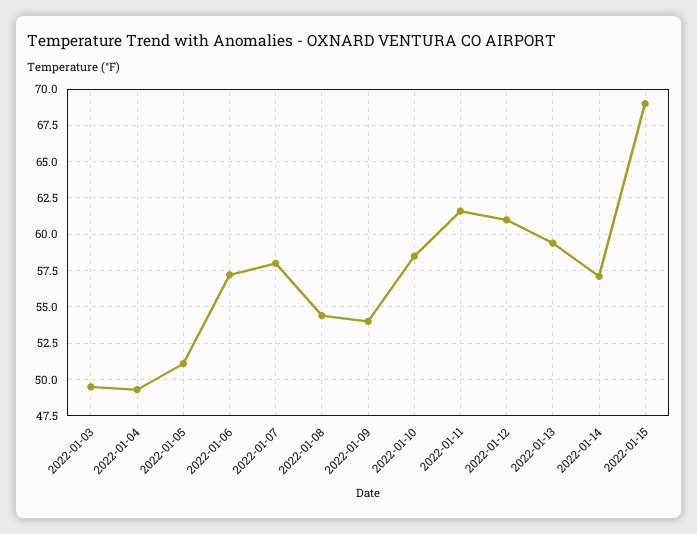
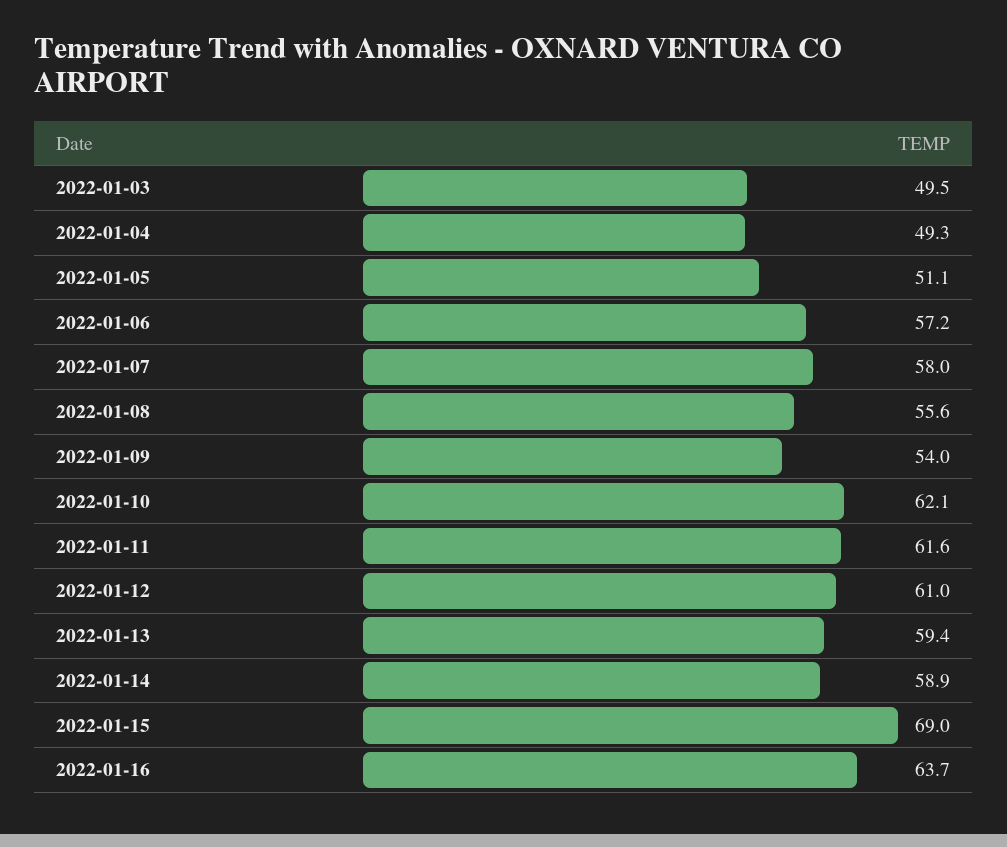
2022-01-08: 54.5 -> 55.6
2022-01-10: 58.5 -> 62.1
2022-01-14: 57 -> 58.9
2022-01-16: none -> 63.7

